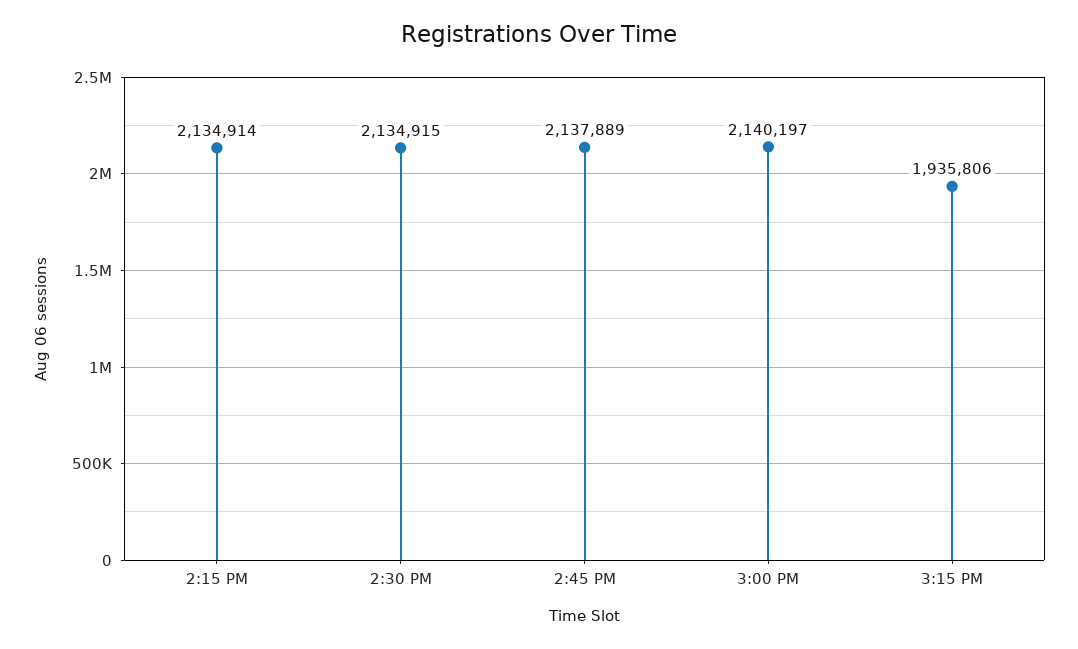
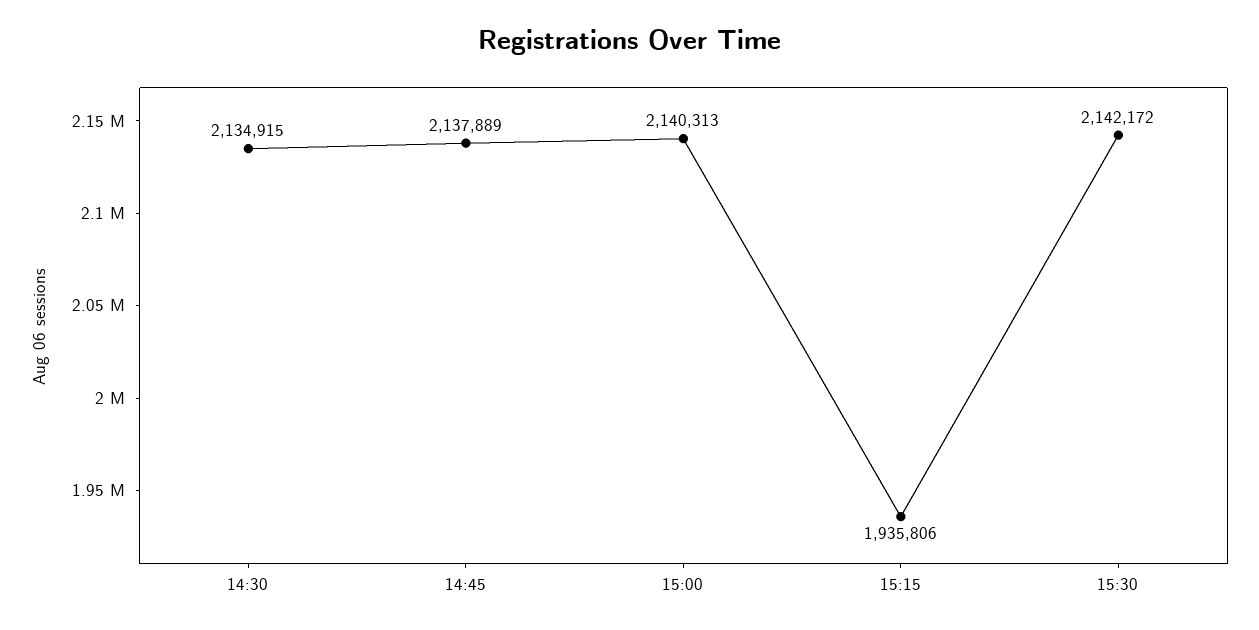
2:15 PM: 2134914 -> none
3:00 PM: 2140197 -> 2140313
15:30: none -> 2142172

